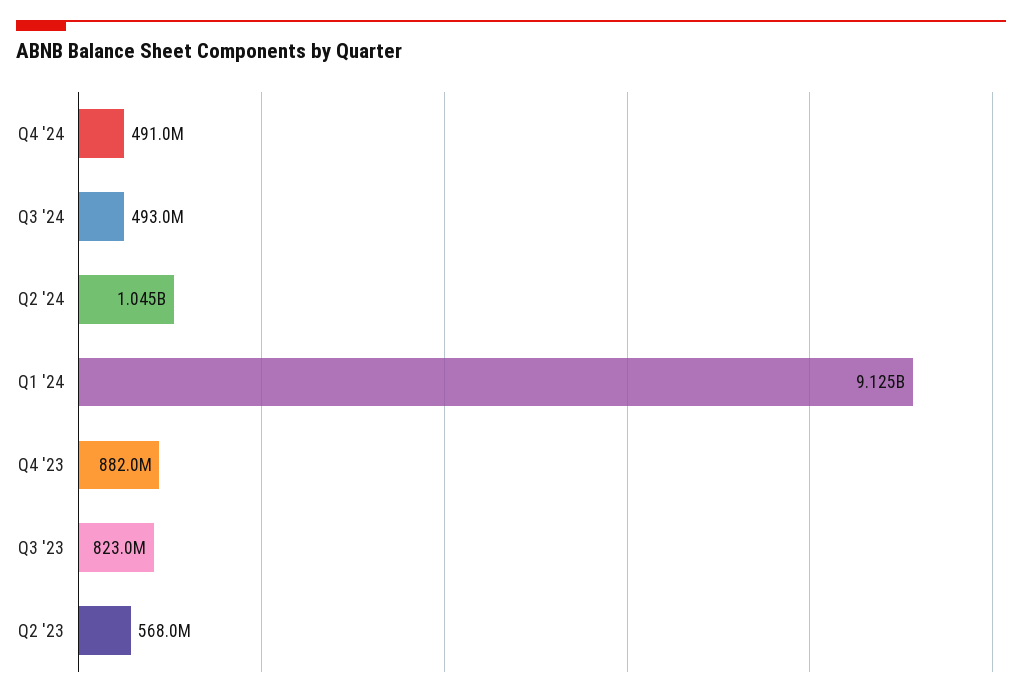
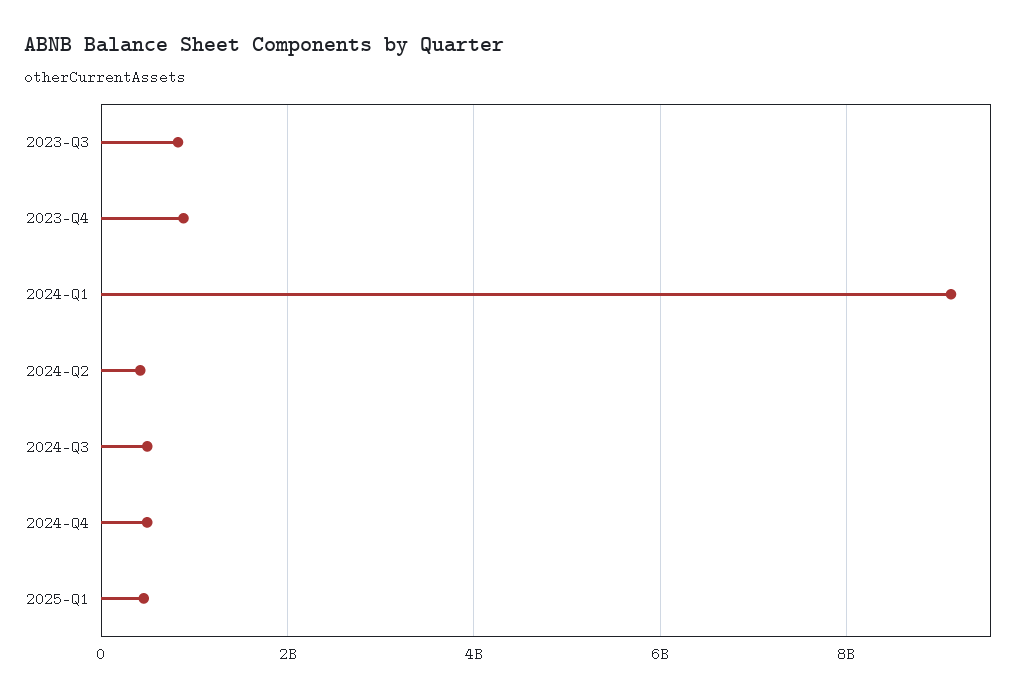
Q2 '24: 1045000000 -> 400000000
Q2 '23: 568000000 -> none
2025-Q1: none -> 400000000

